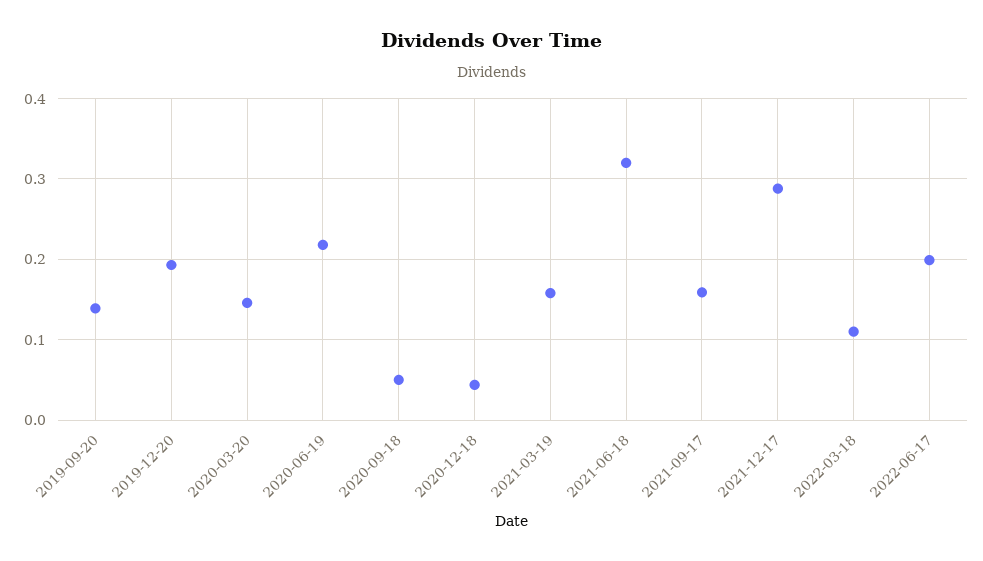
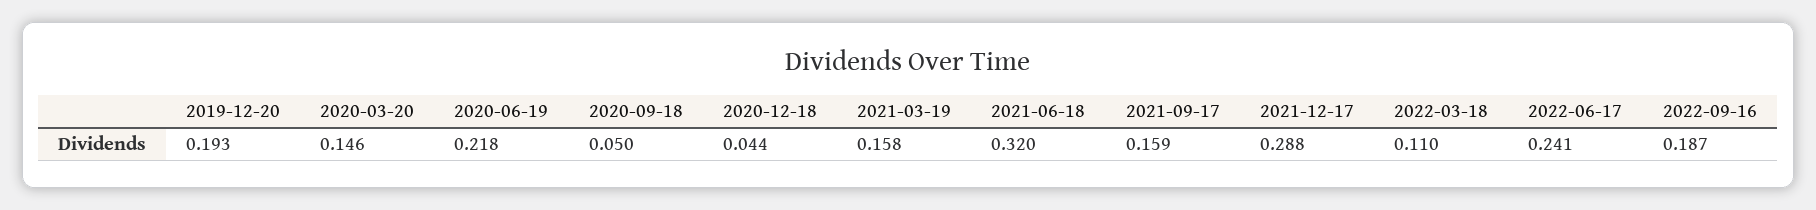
2019-09-20: 0.14 -> none
2022-06-17: 0.2 -> 0.241
2022-09-16: none -> 0.187

